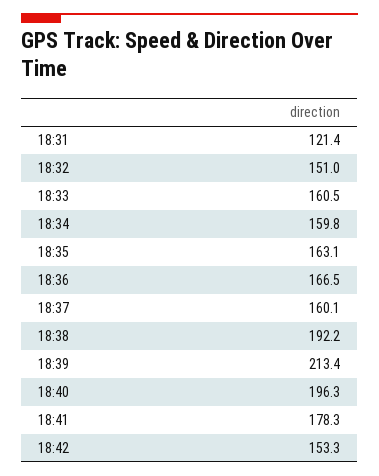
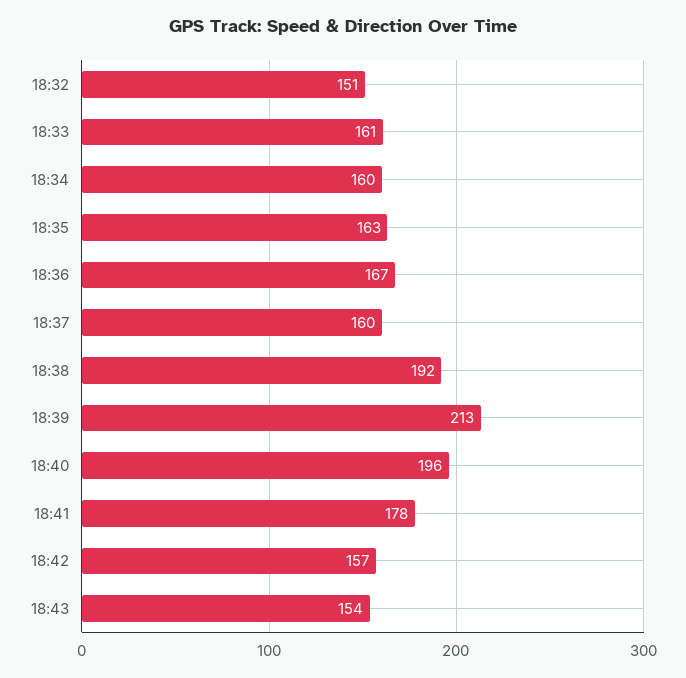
18:31: 121.4 -> none
18:42: 153.3 -> 157
18:43: none -> 154

